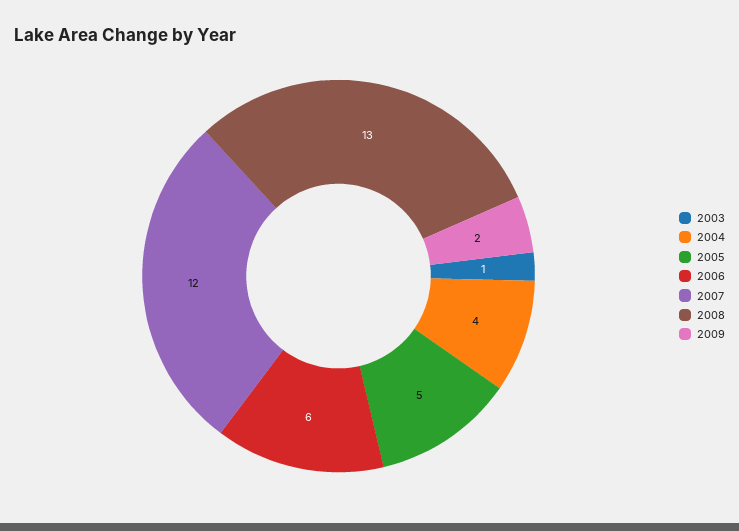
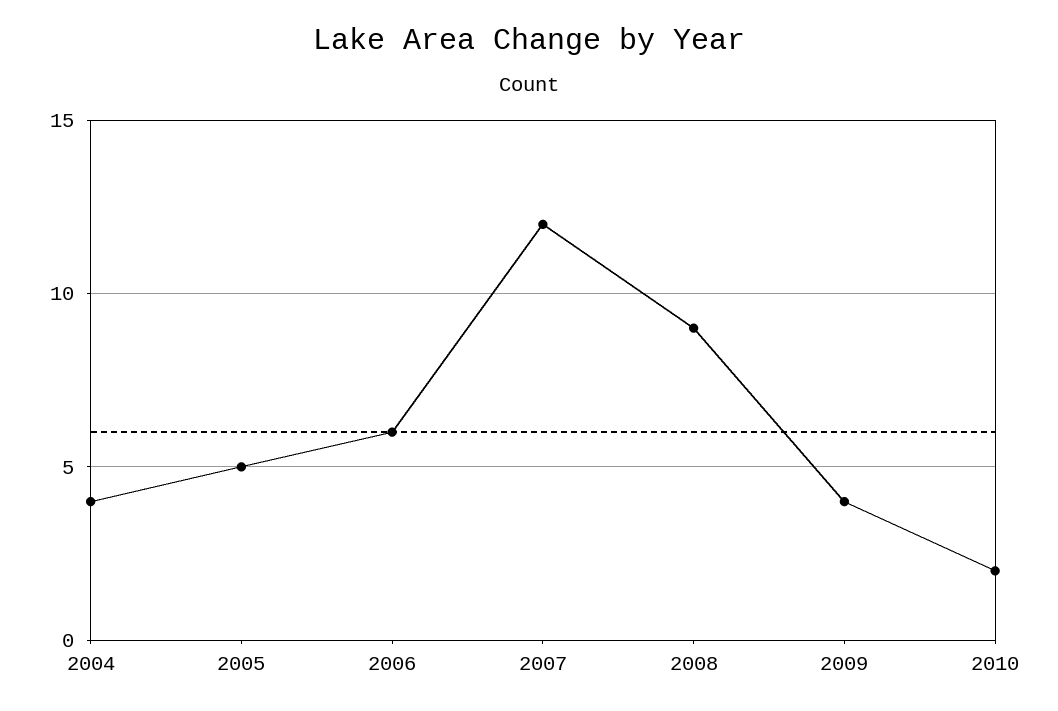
2003: 1 -> none
2008: 13 -> 9
2009: 2 -> 4
2010: none -> 2

